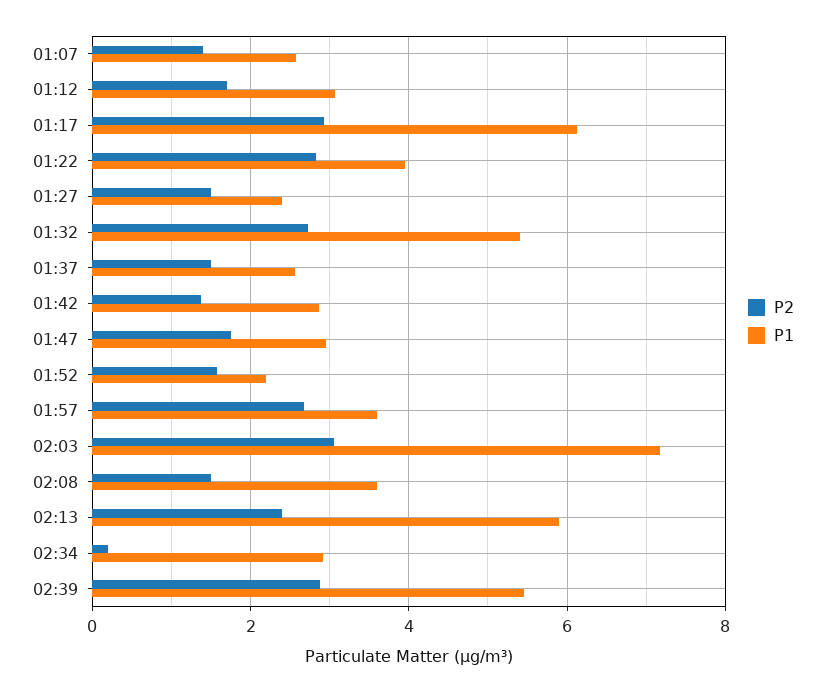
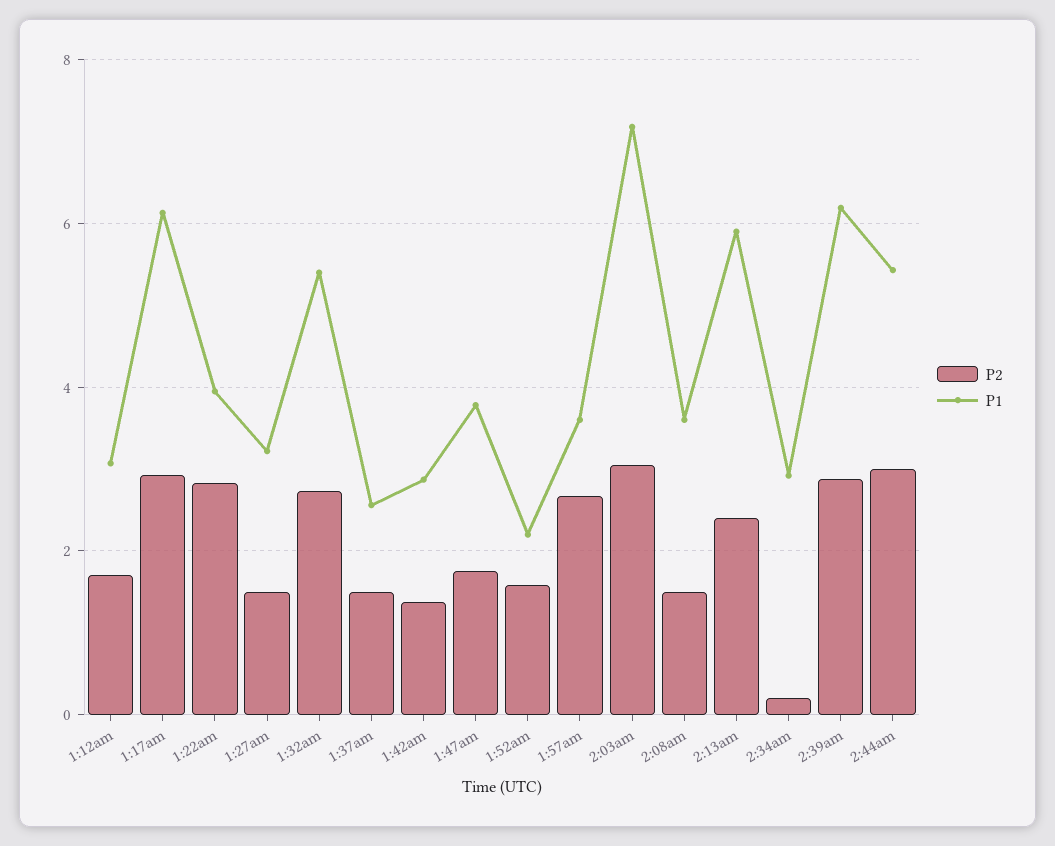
P2, 01:07: 1.4 -> none
P1, 01:07: 2.6 -> none
P1, 01:27: 2.4 -> 3.2
P1, 01:47: 3 -> 3.8
P1, 02:39: 5.4 -> 6.2
P2, 2:44am: none -> 3
P1, 2:44am: none -> 5.4

